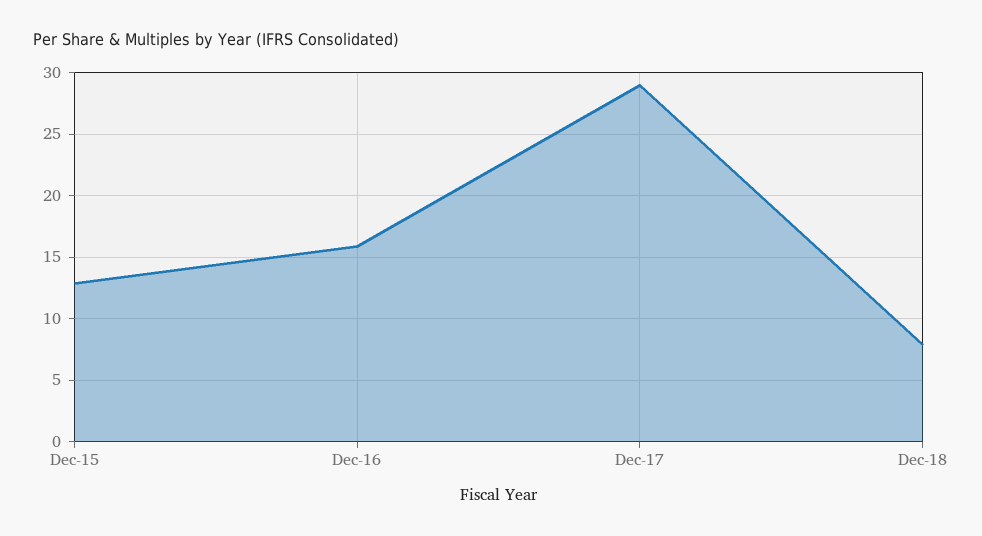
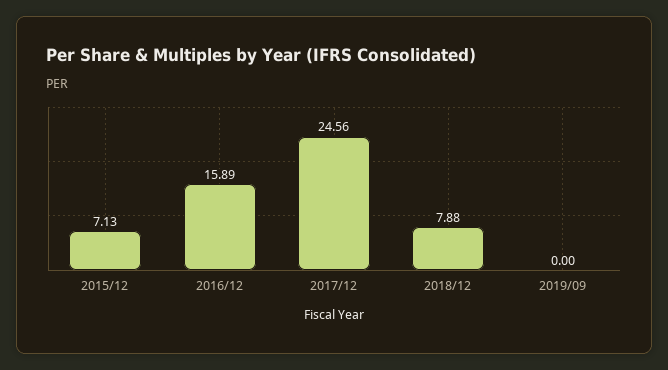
Dec-15: 13 -> 7.13
Dec-17: 29 -> 24.56
2019/09: none -> 0

